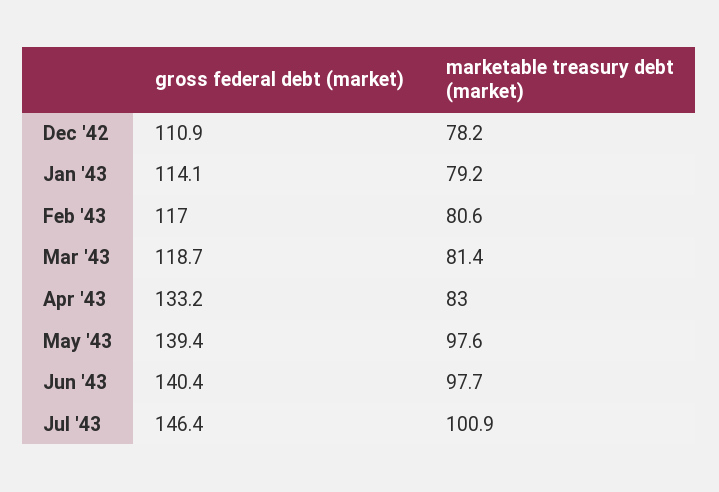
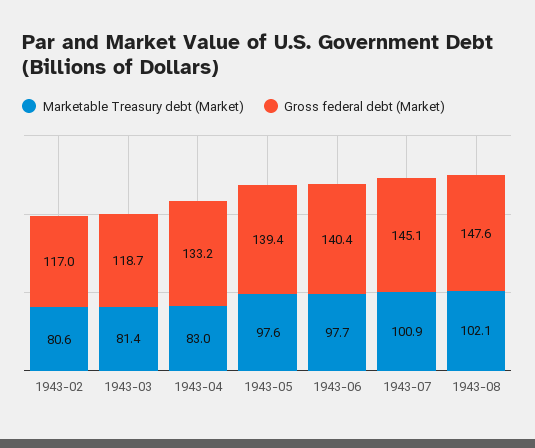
gross federal debt (market), Dec '42: 110.9 -> none
marketable treasury debt (market), Dec '42: 78.2 -> none
gross federal debt (market), Jan '43: 114.1 -> none
marketable treasury debt (market), Jan '43: 79.2 -> none
gross federal debt (market), Jul '43: 146.4 -> 145.1
marketable treasury debt (market), 1943-08: none -> 102.1
gross federal debt (market), 1943-08: none -> 147.6

